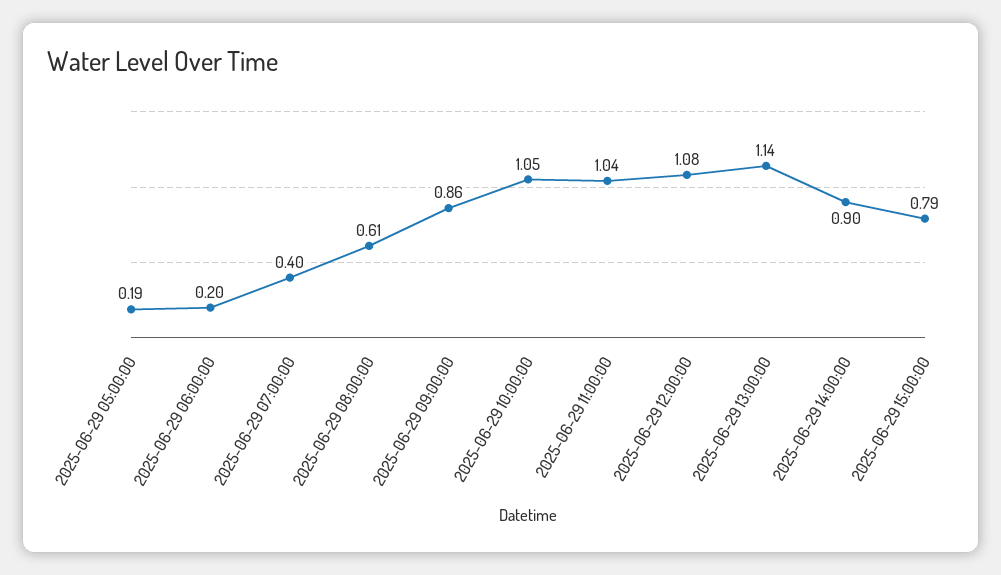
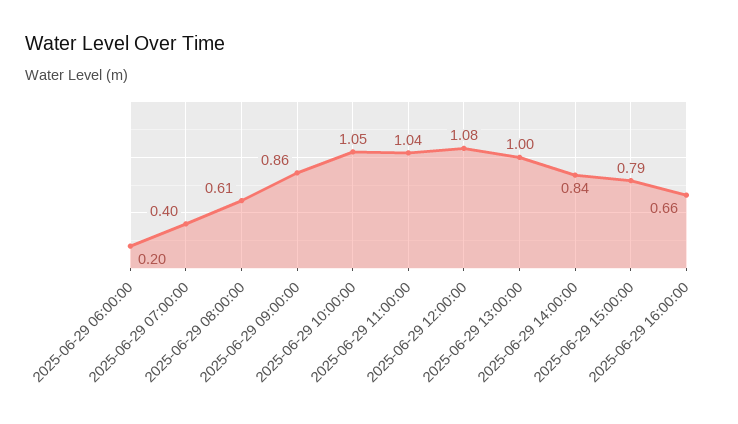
2025-06-29 05:00:00: 0.19 -> none
2025-06-29 13:00:00: 1.14 -> 1
2025-06-29 14:00:00: 0.9 -> 0.84
2025-06-29 16:00:00: none -> 0.66

